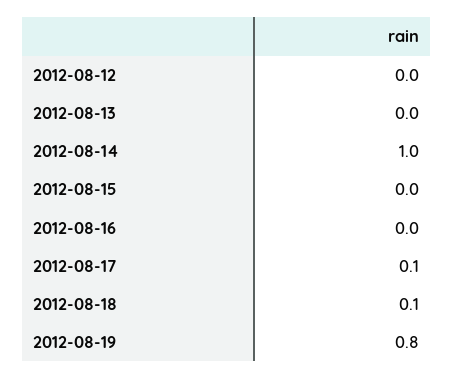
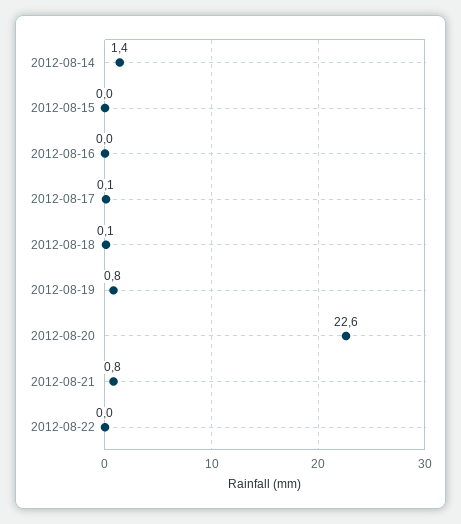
2012-08-12: 0 -> none
2012-08-13: 0 -> none
2012-08-14: 1 -> 1.4
2012-08-20: none -> 22.6
2012-08-21: none -> 0.8
2012-08-22: none -> 0

